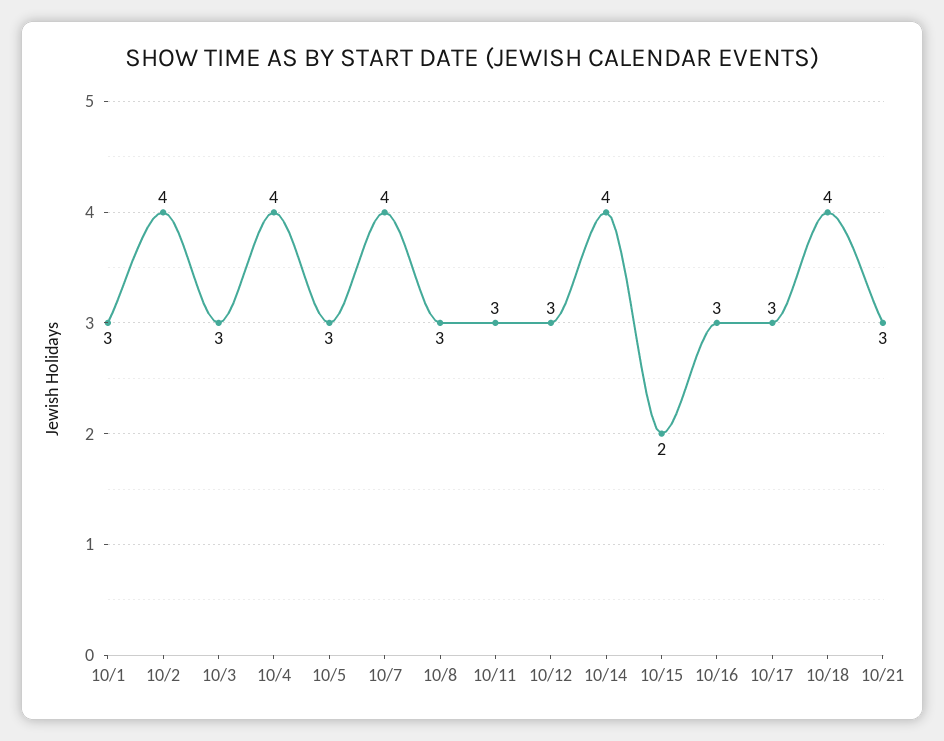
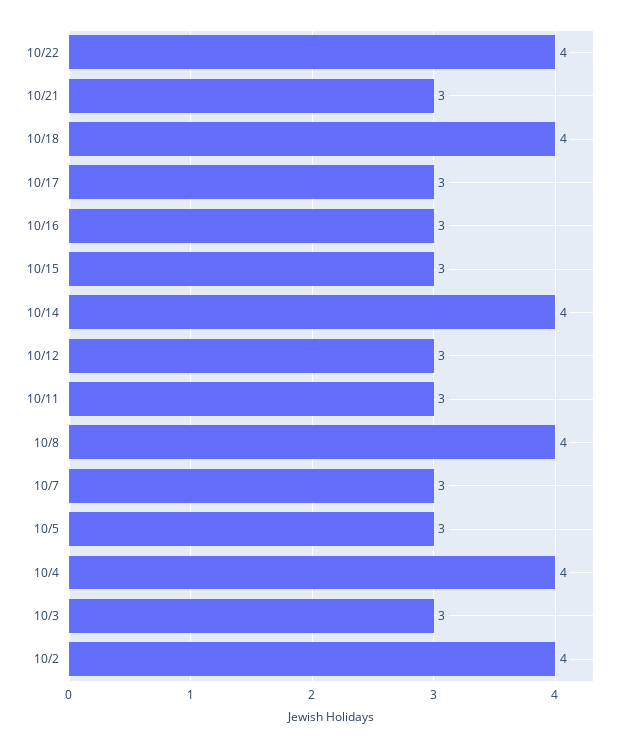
10/1: 3 -> none
10/7: 4 -> 3
10/8: 3 -> 4
10/15: 2 -> 3
10/22: none -> 4

